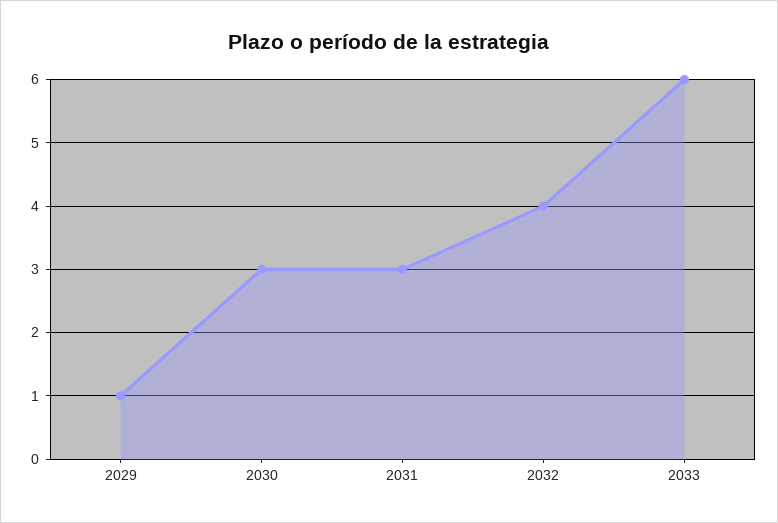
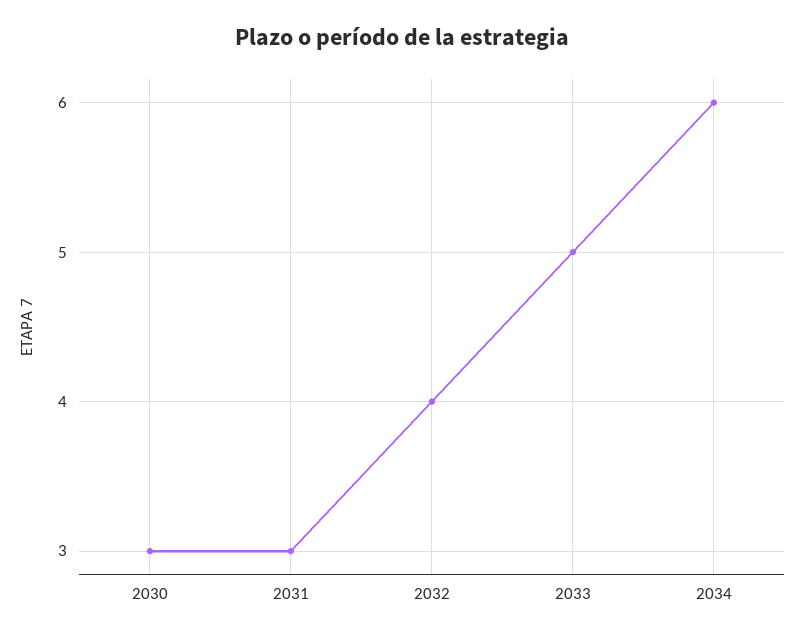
2029: 1 -> none
2033: 6 -> 5
2034: none -> 6

